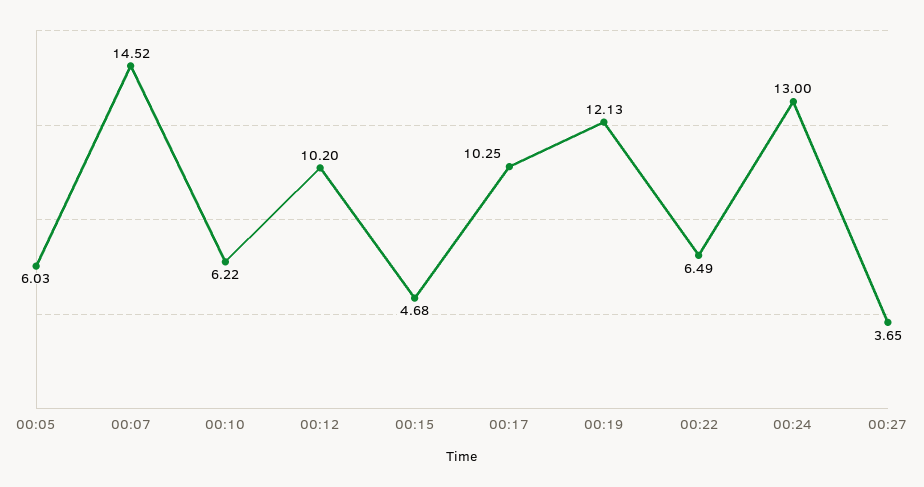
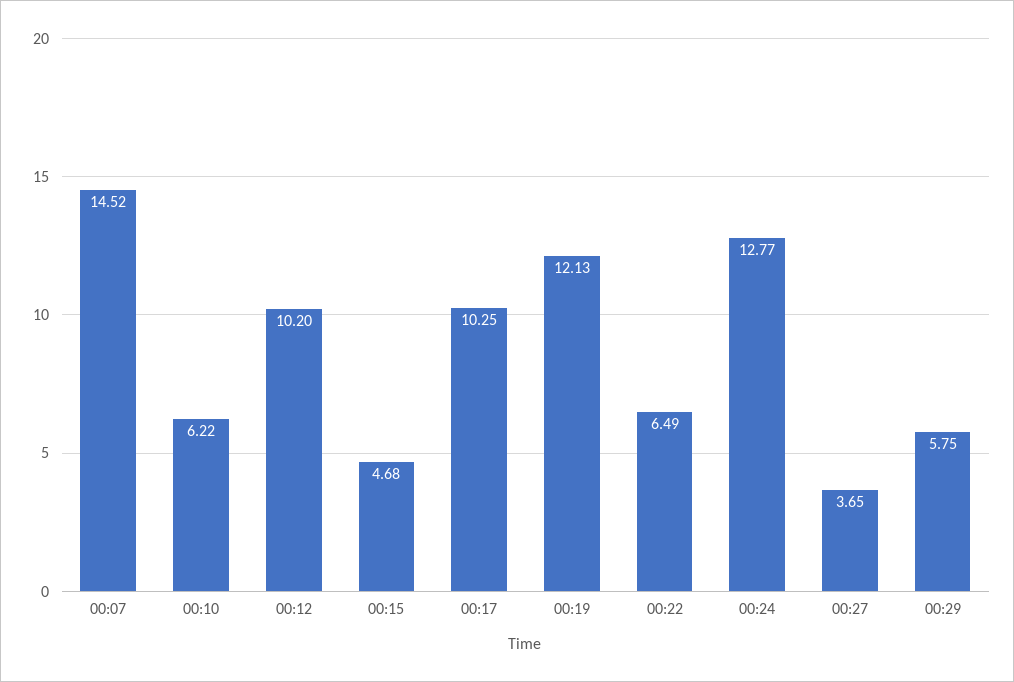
00:05: 6.03 -> none
00:24: 13 -> 12.77
00:29: none -> 5.75

